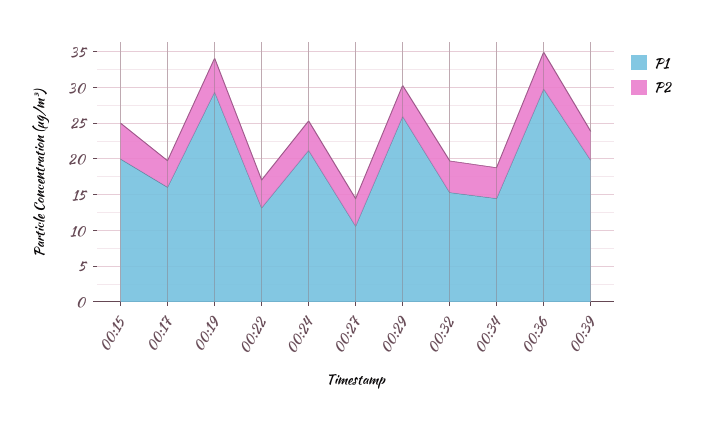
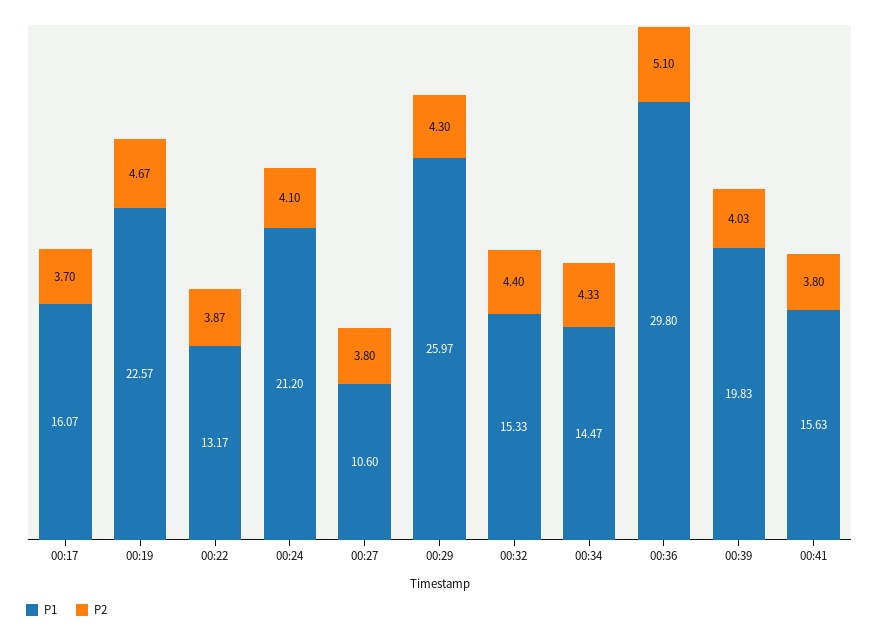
P1, 00:15: 20 -> none
P2, 00:15: 5 -> none
P1, 00:19: 30 -> 22.57
P1, 00:41: none -> 15.63
P2, 00:41: none -> 3.8

